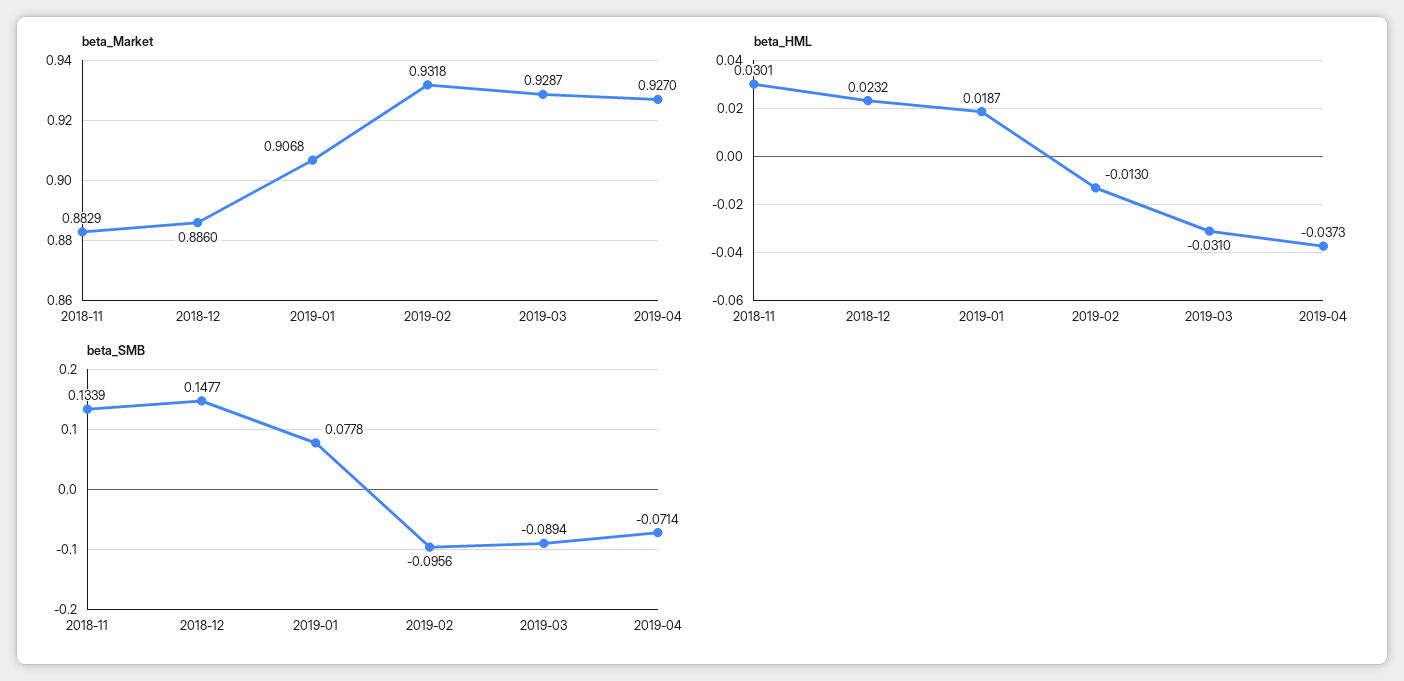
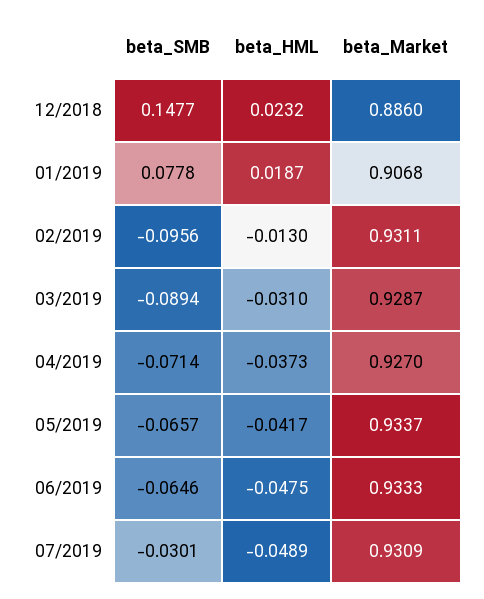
beta_Market, 2018-11: 0.8829 -> none
beta_Market, 2019-02: 0.9318 -> 0.9311
beta_HML, 2018-11: 0.0301 -> none
beta_SMB, 2018-11: 0.1339 -> none
beta_SMB, 05/2019: none -> -0.0657
beta_HML, 05/2019: none -> -0.0417
beta_Market, 05/2019: none -> 0.9337
beta_SMB, 06/2019: none -> -0.0646
beta_HML, 06/2019: none -> -0.0475
beta_Market, 06/2019: none -> 0.9333
beta_SMB, 07/2019: none -> -0.0301
beta_HML, 07/2019: none -> -0.0489
beta_Market, 07/2019: none -> 0.9309

